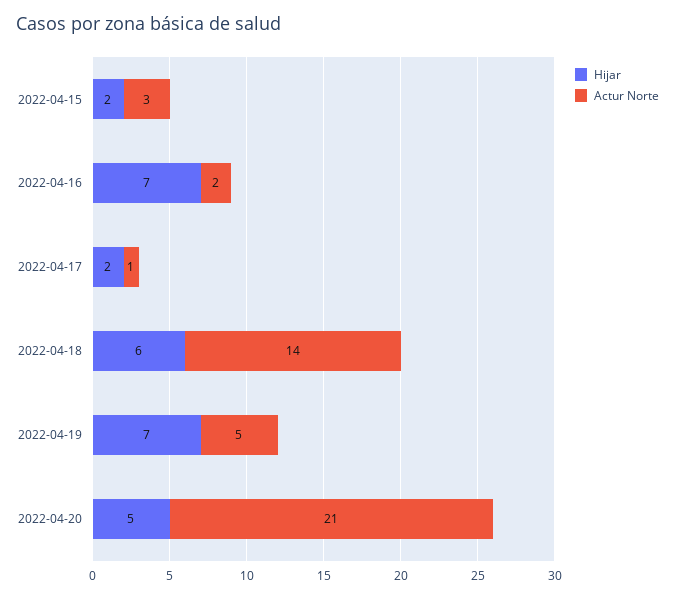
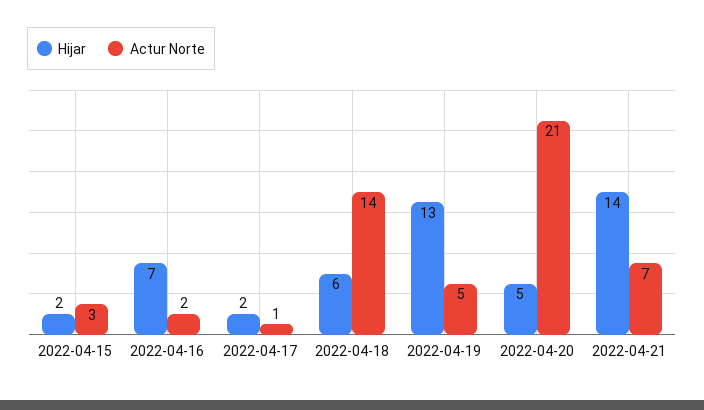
Hijar, 2022-04-19: 7 -> 13
Hijar, 2022-04-21: none -> 14
Actur Norte, 2022-04-21: none -> 7

